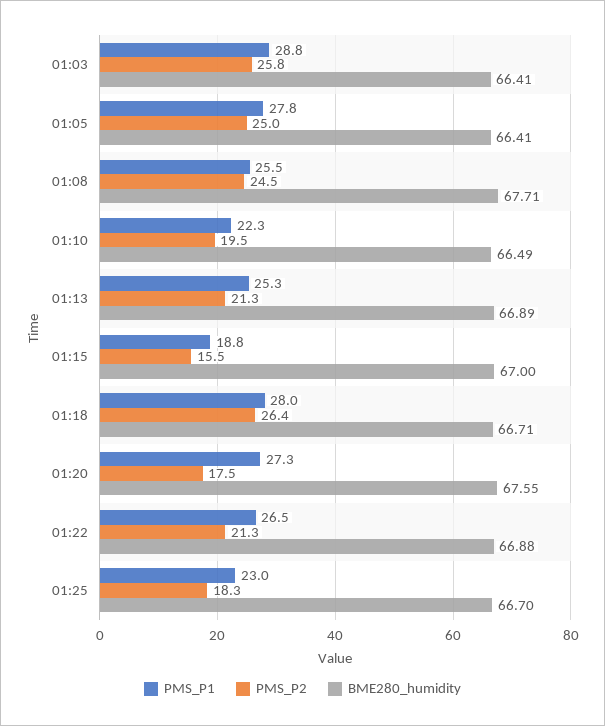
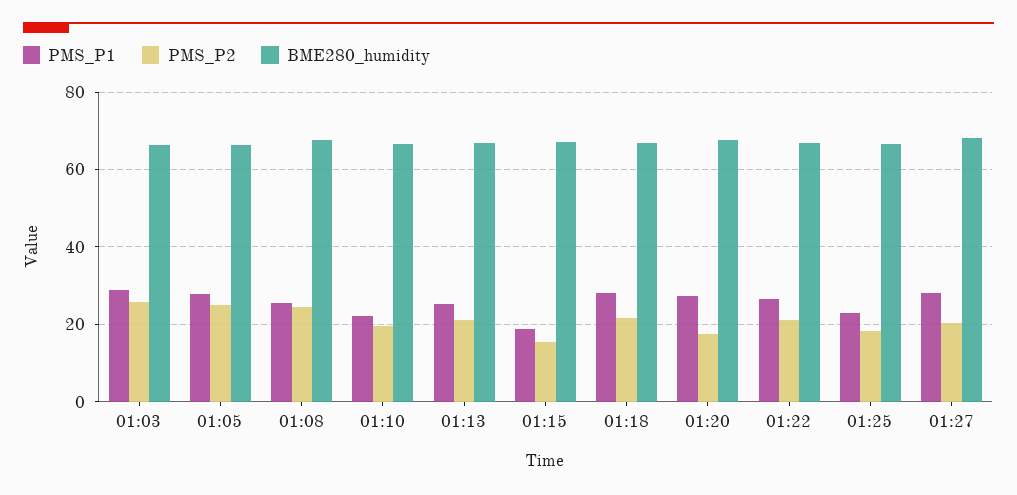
PMS_P2, 01:18: 26.4 -> 22
PMS_P1, 01:27: none -> 28
PMS_P2, 01:27: none -> 20
BME280_humidity, 01:27: none -> 68

